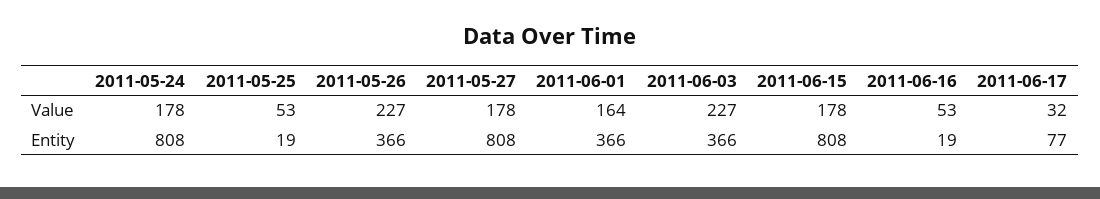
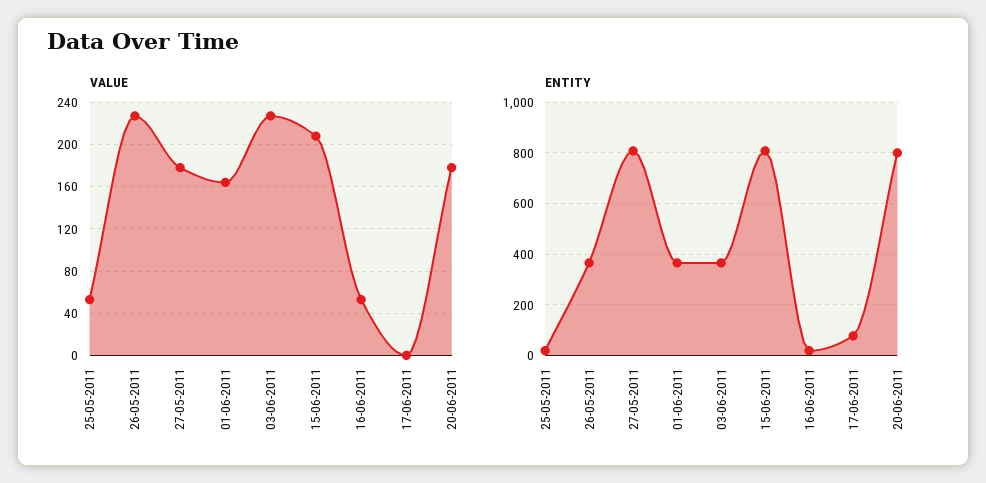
Value, 2011-05-24: 178 -> none
Value, 2011-06-15: 178 -> 210
Value, 2011-06-17: 32 -> 0
Entity, 2011-05-24: 808 -> none
Value, 20-06-2011: none -> 180
Entity, 20-06-2011: none -> 800

